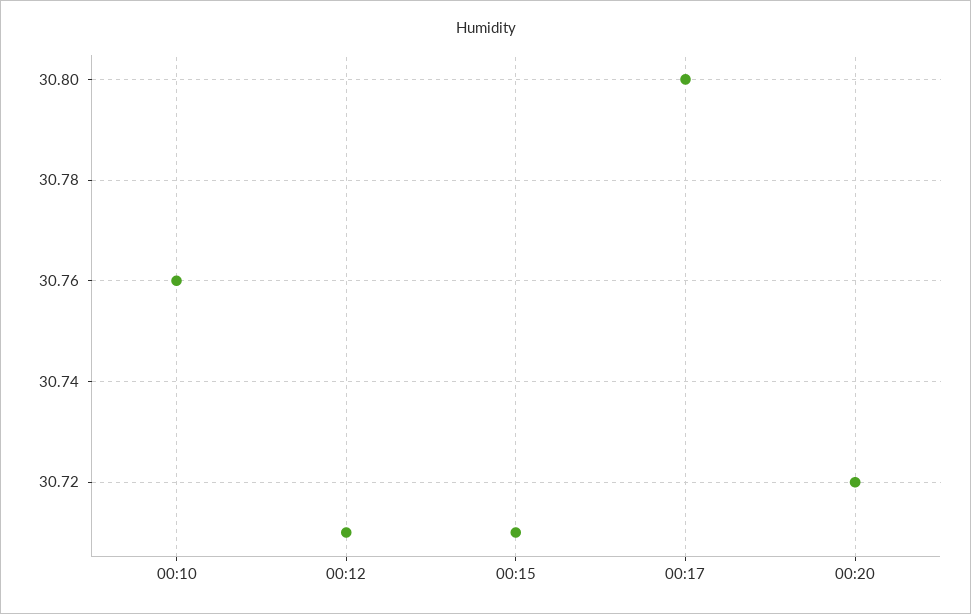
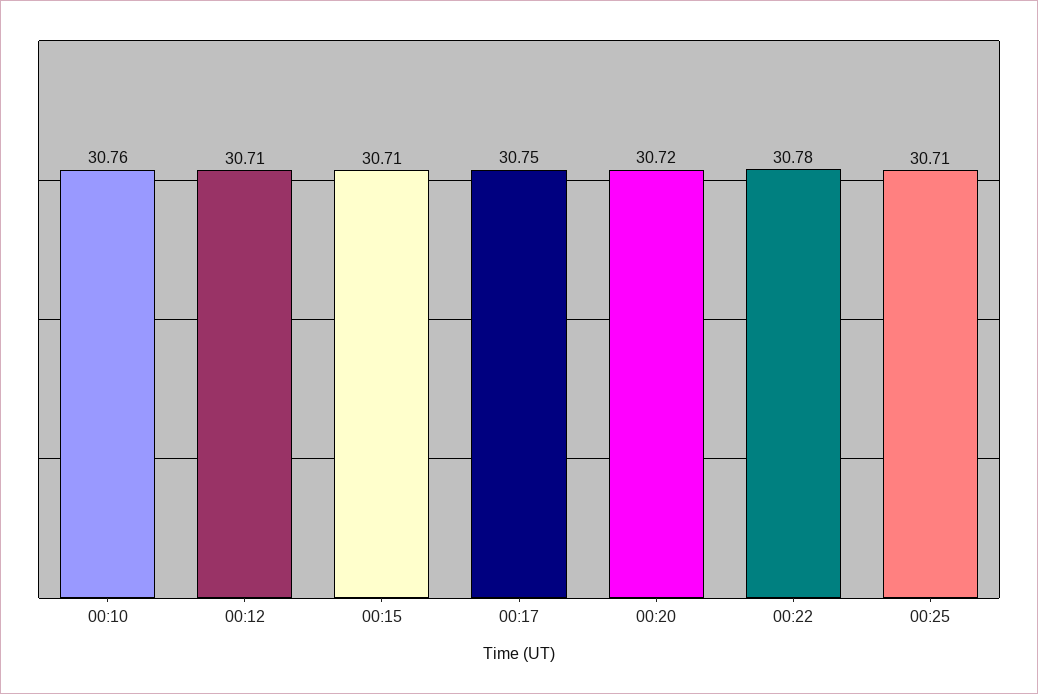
00:17: 30.8 -> 30.75
00:22: none -> 30.78
00:25: none -> 30.71

